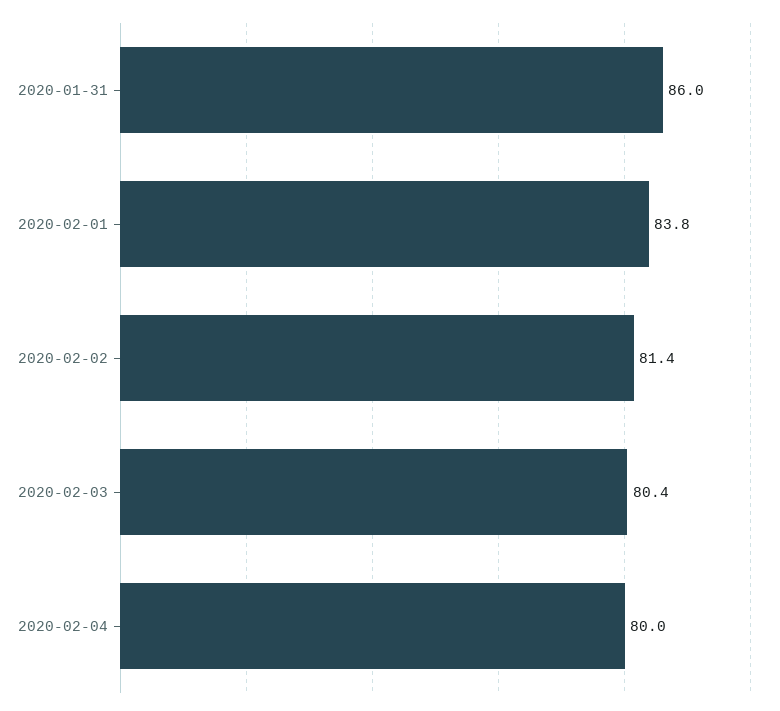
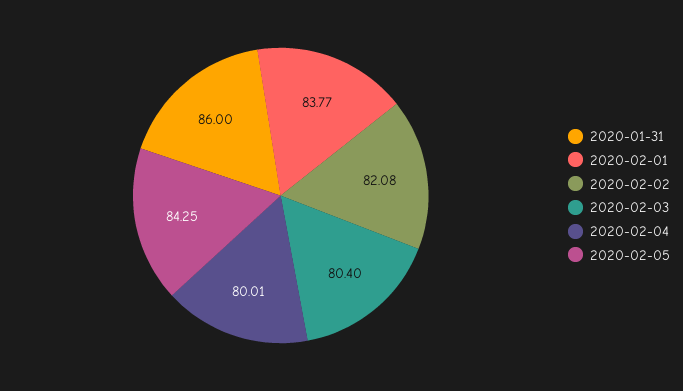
2020-02-02: 81.4 -> 82.08
2020-02-05: none -> 84.25

